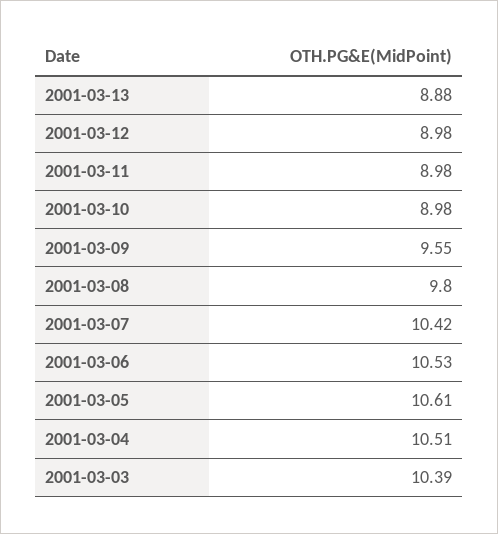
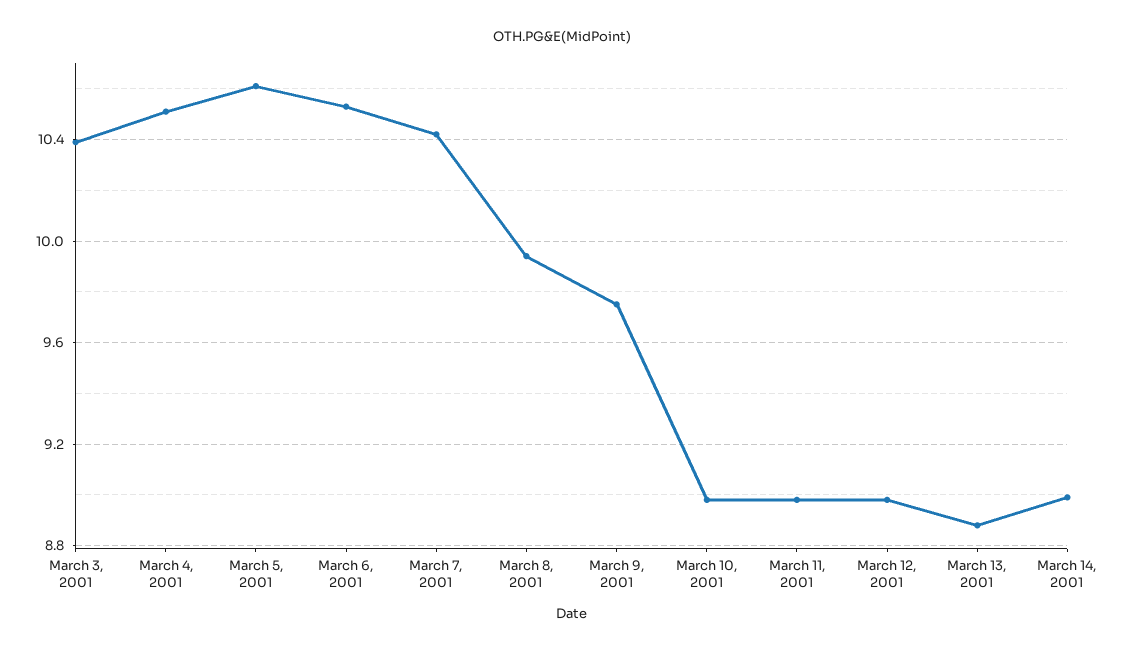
2001-03-09: 9.55 -> 9.75
2001-03-08: 9.8 -> 9.95
March 14, 2001: none -> 9

